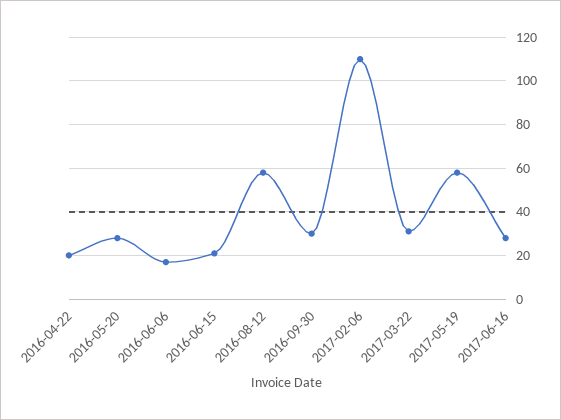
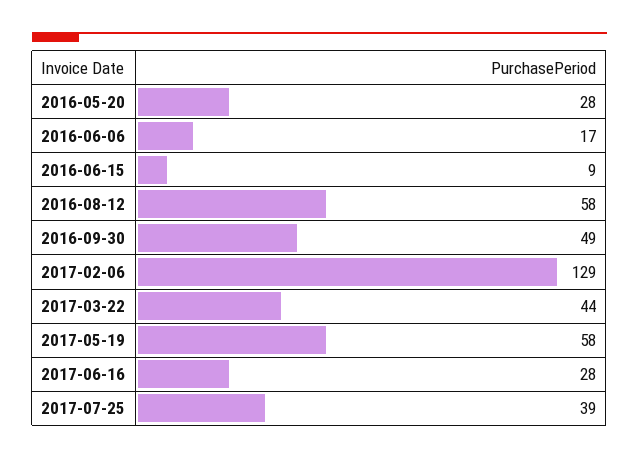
2016-04-22: 20 -> none
2016-06-15: 20 -> 9
2016-09-30: 30 -> 49
2017-02-06: 110 -> 129
2017-03-22: 30 -> 44
2017-07-25: none -> 39

